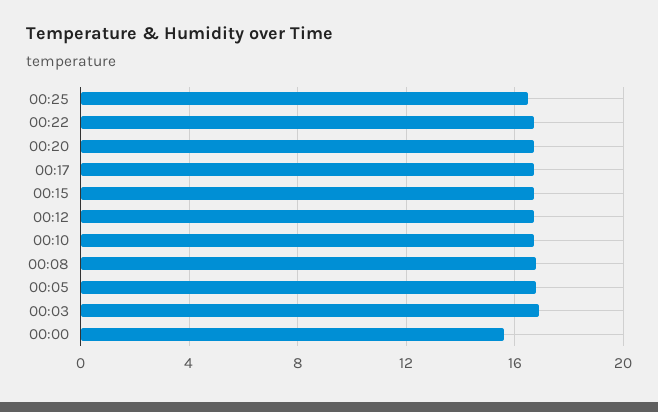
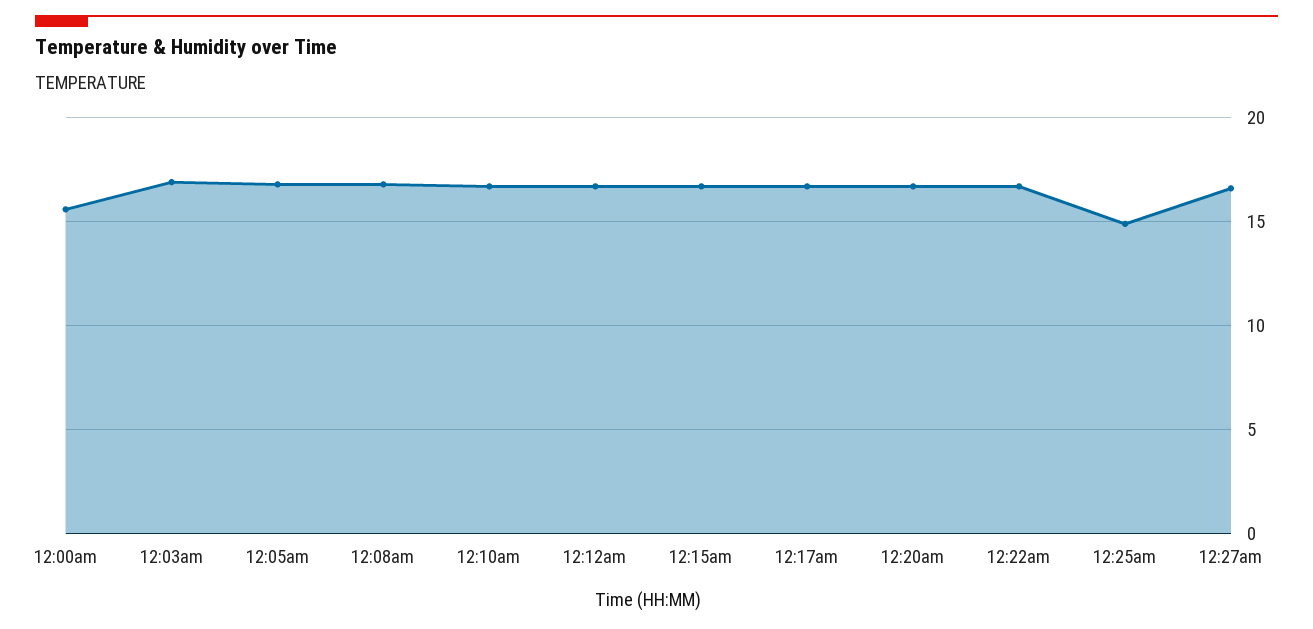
00:25: 16.5 -> 15
12:27am: none -> 16.5

